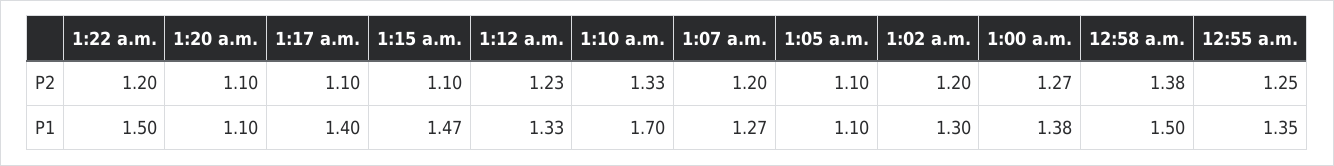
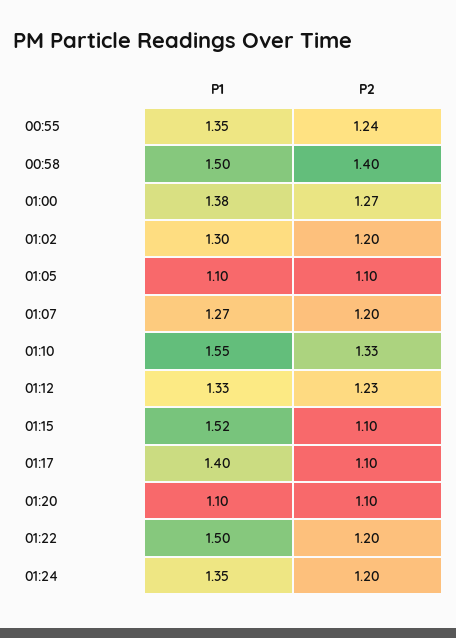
12:58 a.m., P2: 1.38 -> 1.4
12:55 a.m., P2: 1.25 -> 1.24
1:15 a.m., P1: 1.47 -> 1.52
1:10 a.m., P1: 1.7 -> 1.55
01:24, P1: none -> 1.35
01:24, P2: none -> 1.2

